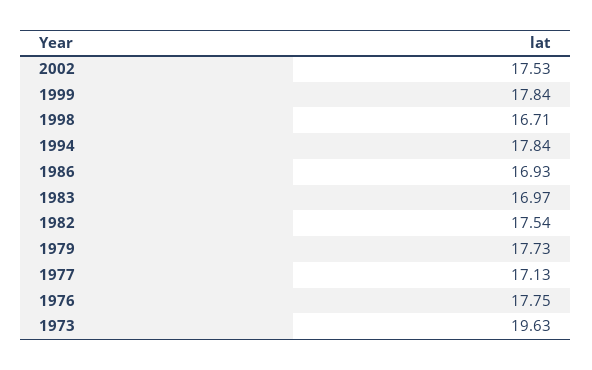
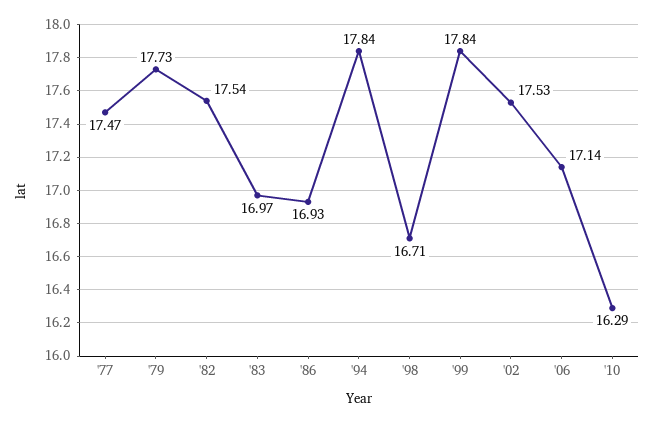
1977: 17.13 -> 17.47
1976: 17.75 -> none
1973: 19.63 -> none
'06: none -> 17.14
'10: none -> 16.29

